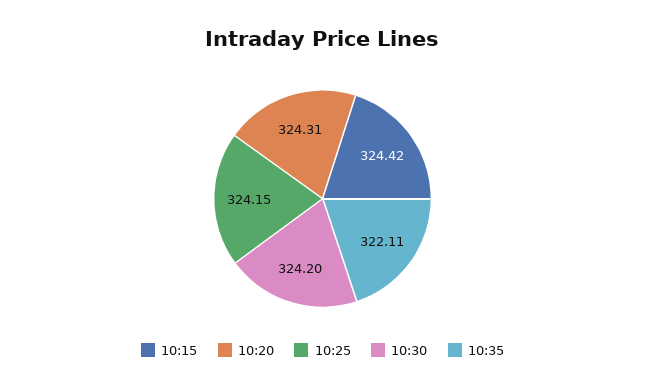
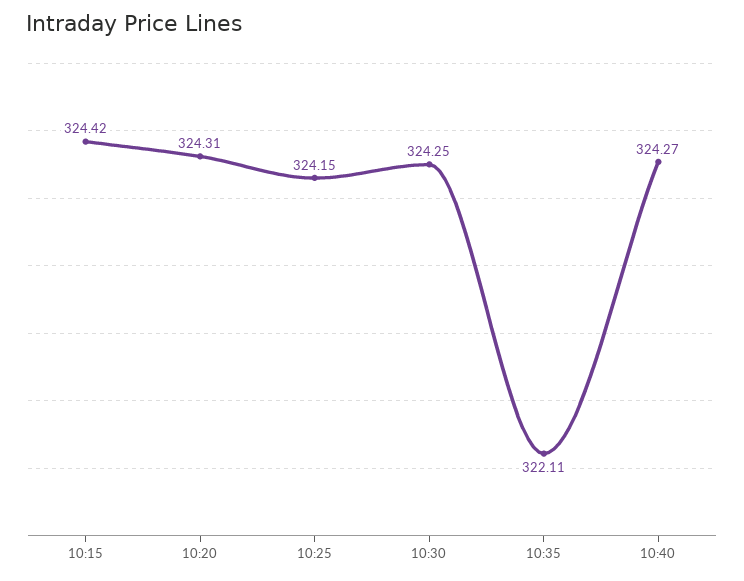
10:30: 324.2 -> 324.25
10:40: none -> 324.27

